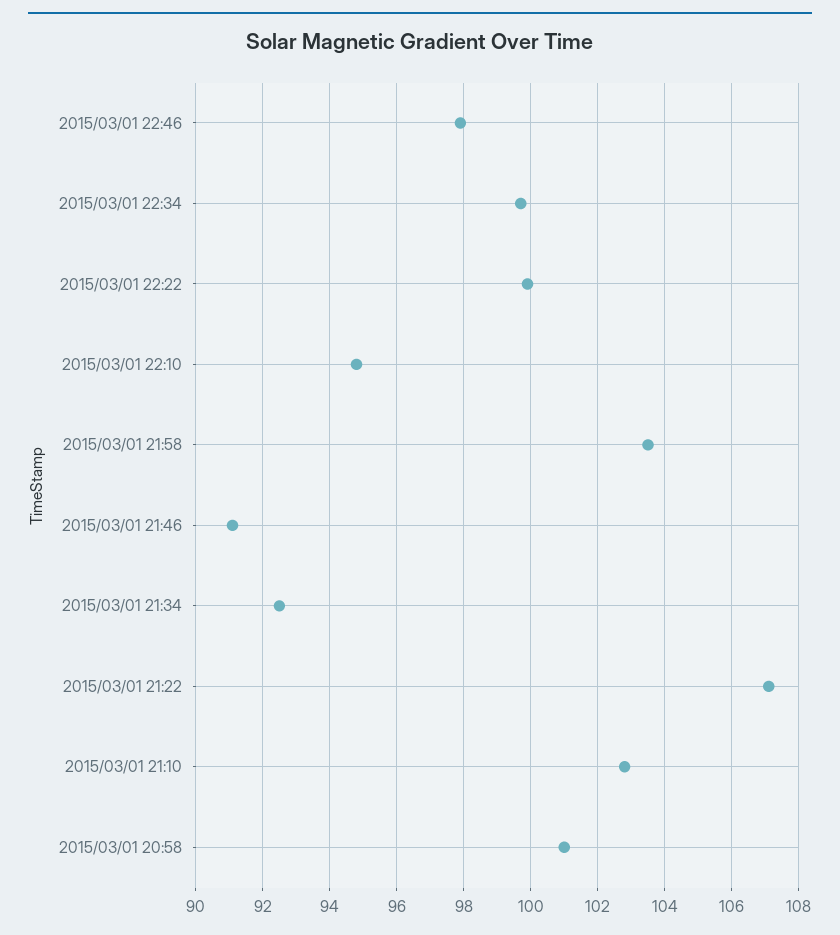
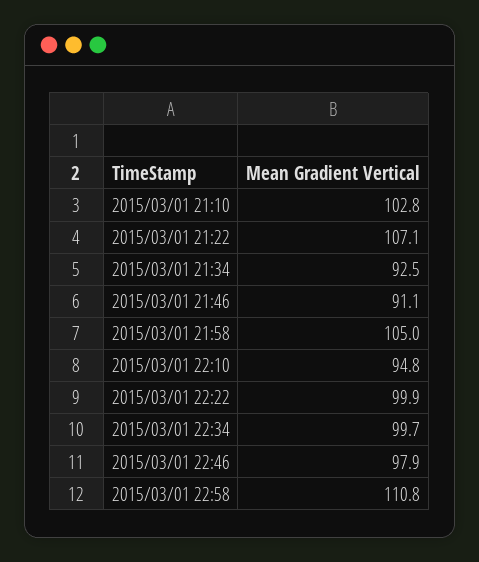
2015/03/01 21:58: 103.5 -> 105
2015/03/01 20:58: 101 -> none
2015/03/01 22:58: none -> 110.8

